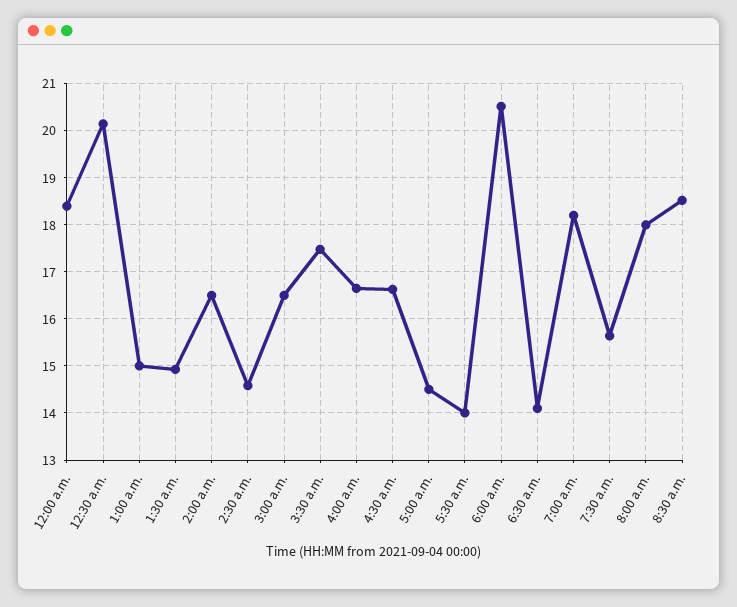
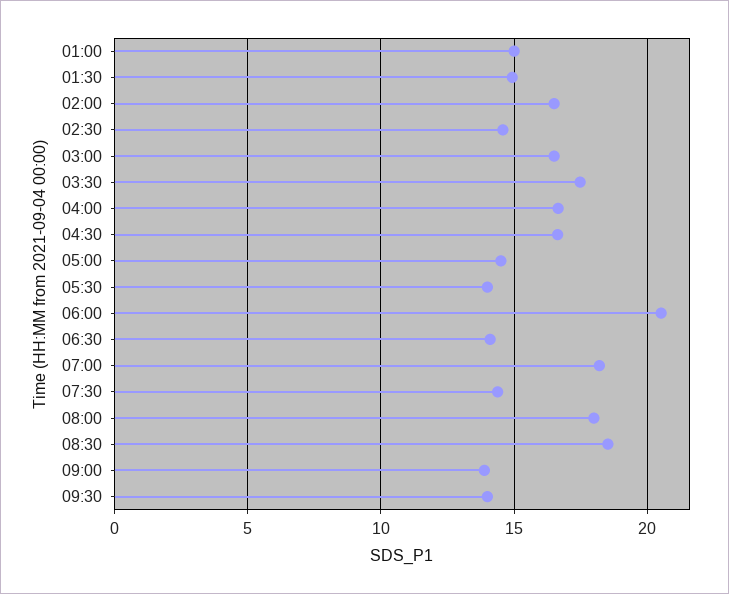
12:00 a.m.: 18.4 -> none
12:30 a.m.: 20.2 -> none
7:30 a.m.: 15.6 -> 14.5
09:00: none -> 14
09:30: none -> 14

